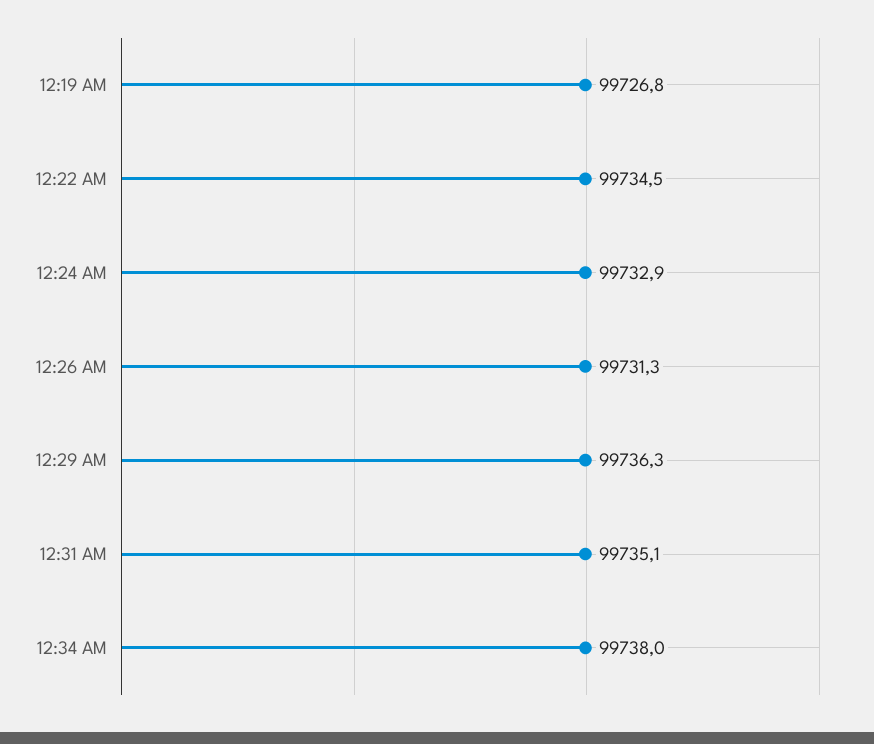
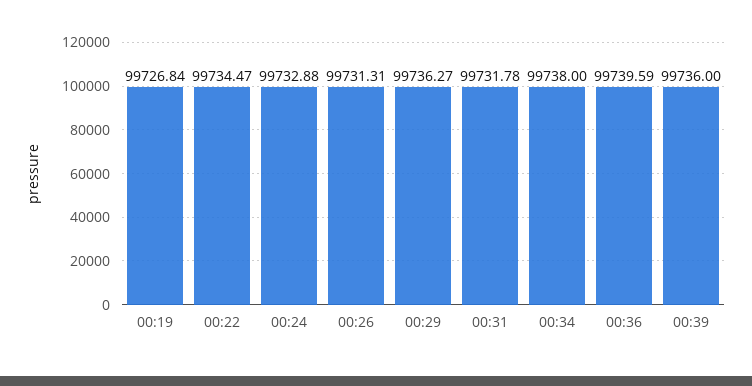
12:31 AM: 99735.1 -> 99731.78
00:36: none -> 99739.59
00:39: none -> 99736

